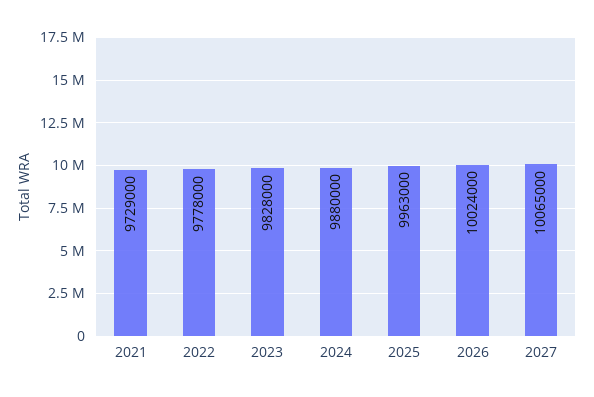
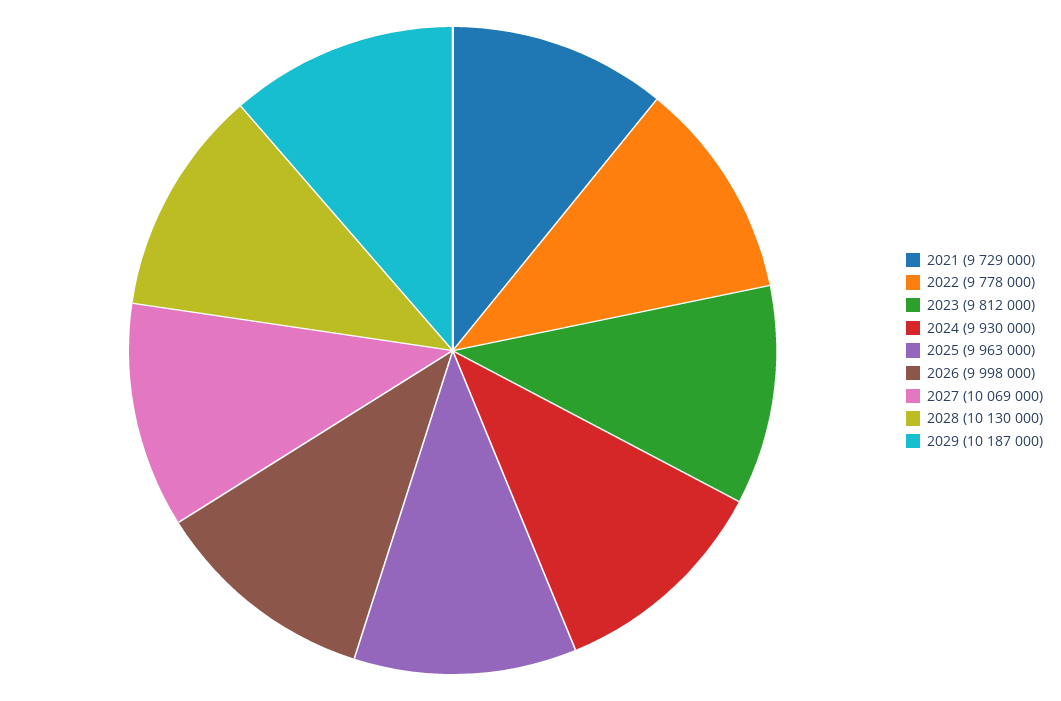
2023: 9828000 -> 9812000
2024: 9880000 -> 9930000
2026: 10024000 -> 9998000
2027: 10065000 -> 10069000
2028: none -> 10130000
2029: none -> 10187000

